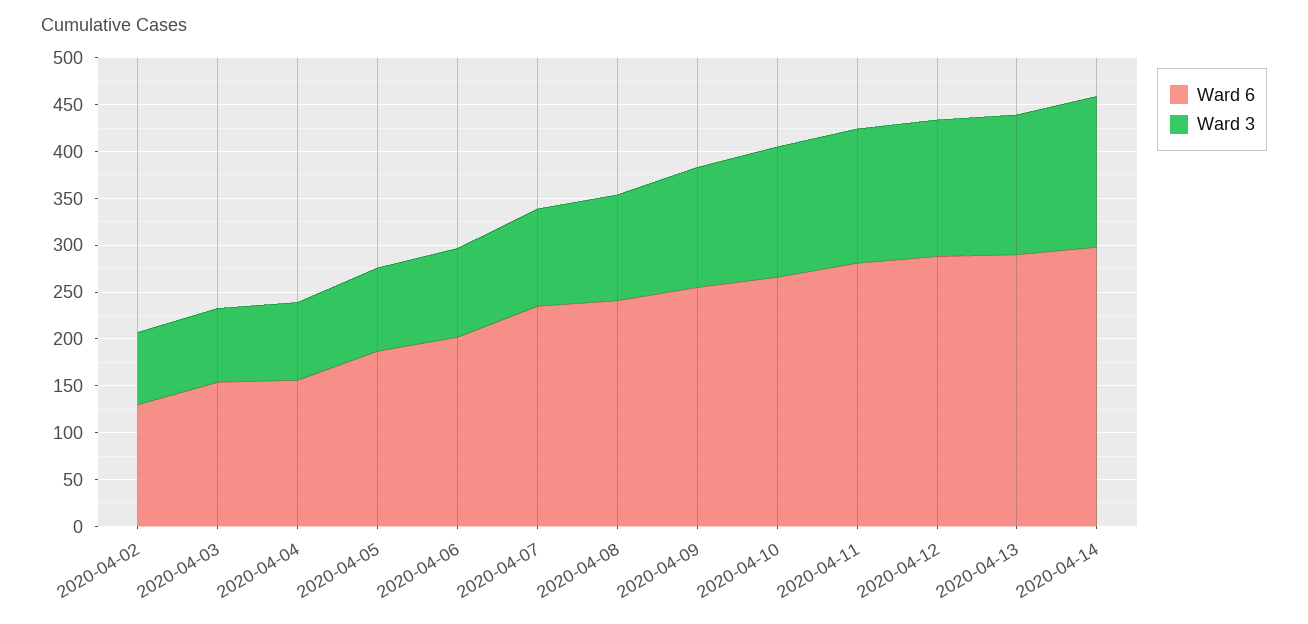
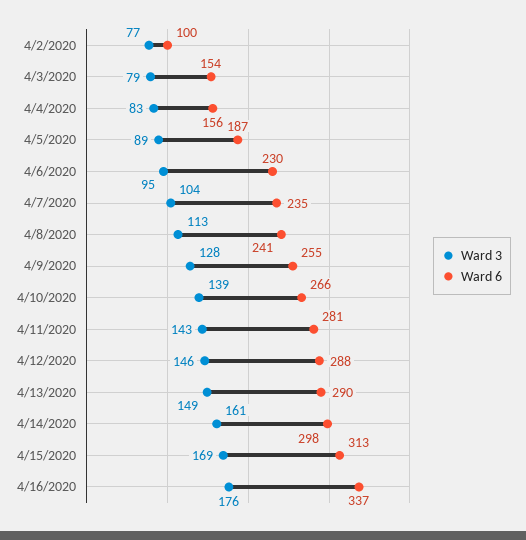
Ward 6, 2020-04-02: 130 -> 100
Ward 6, 2020-04-06: 200 -> 230
Ward 3, 4/15/2020: none -> 169
Ward 6, 4/15/2020: none -> 313
Ward 3, 4/16/2020: none -> 176
Ward 6, 4/16/2020: none -> 337

